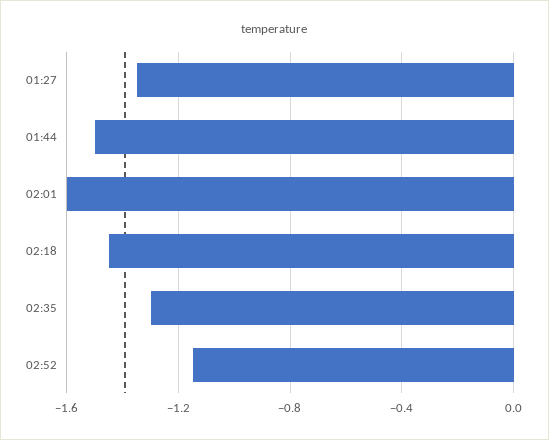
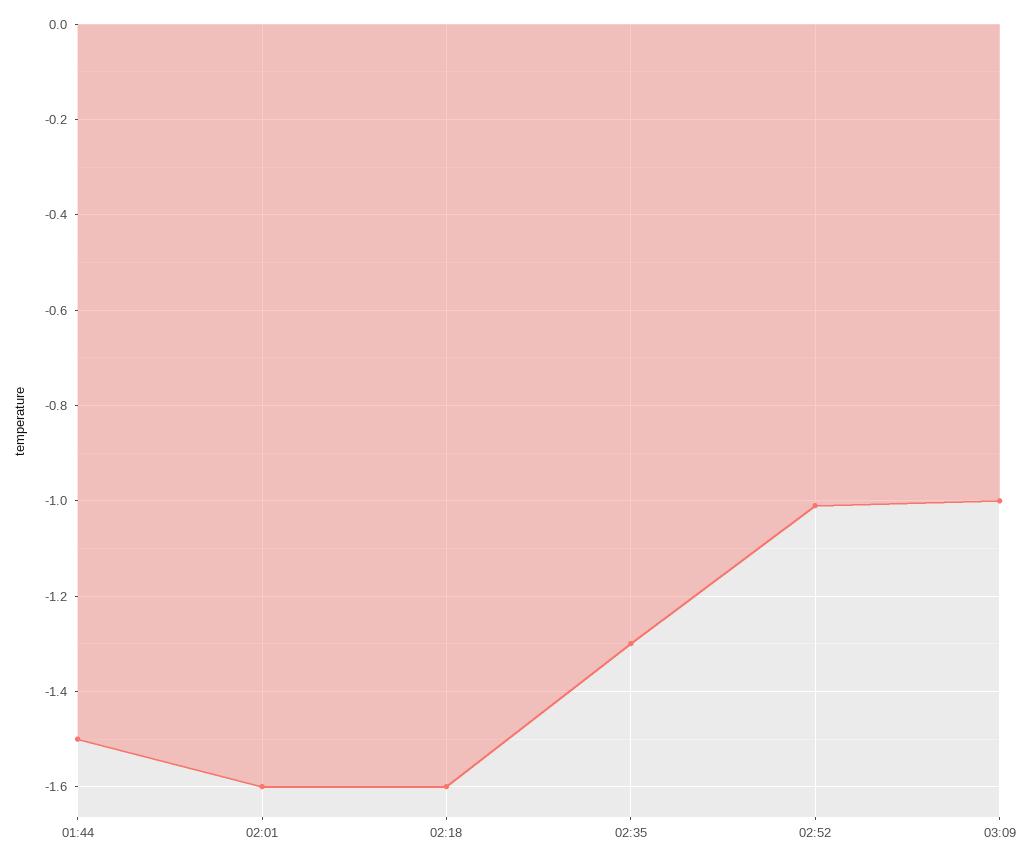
01:27: -1.35 -> none
02:18: -1.45 -> -1.6
02:52: -1.15 -> -1
03:09: none -> -1

